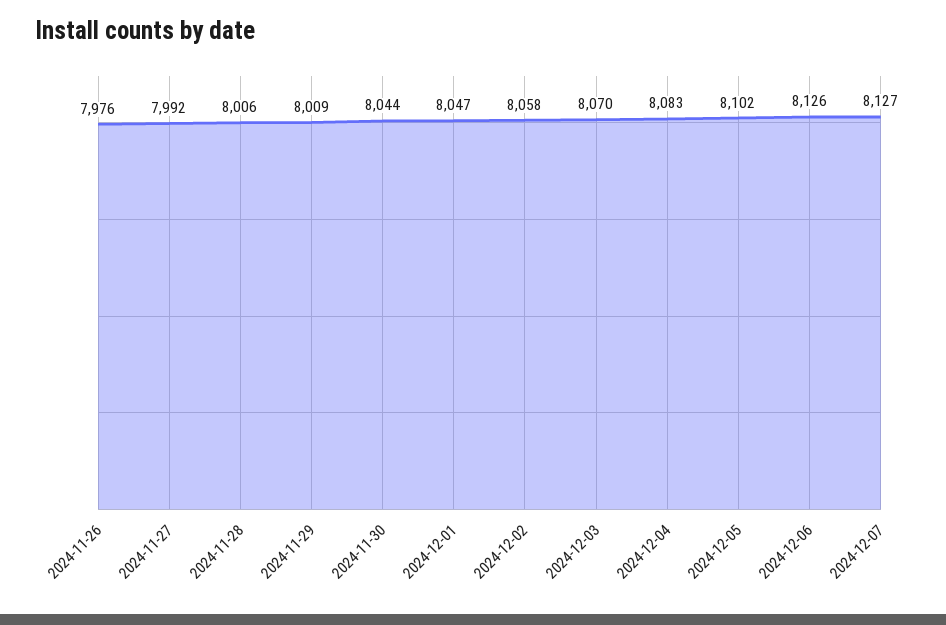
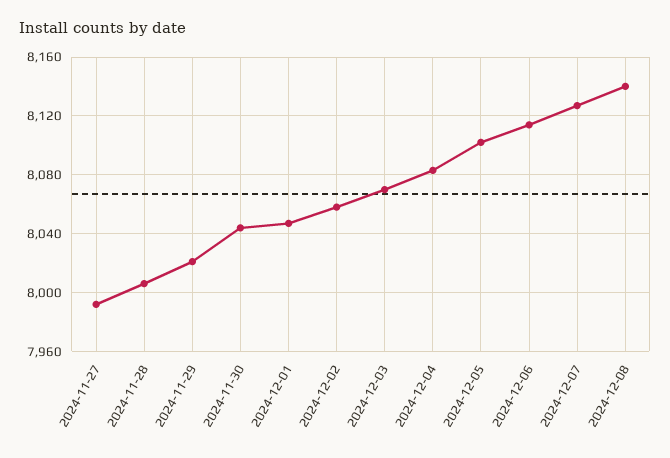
2024-11-26: 7976 -> none
2024-11-29: 8009 -> 8020
2024-12-06: 8126 -> 8115
2024-12-08: none -> 8140

